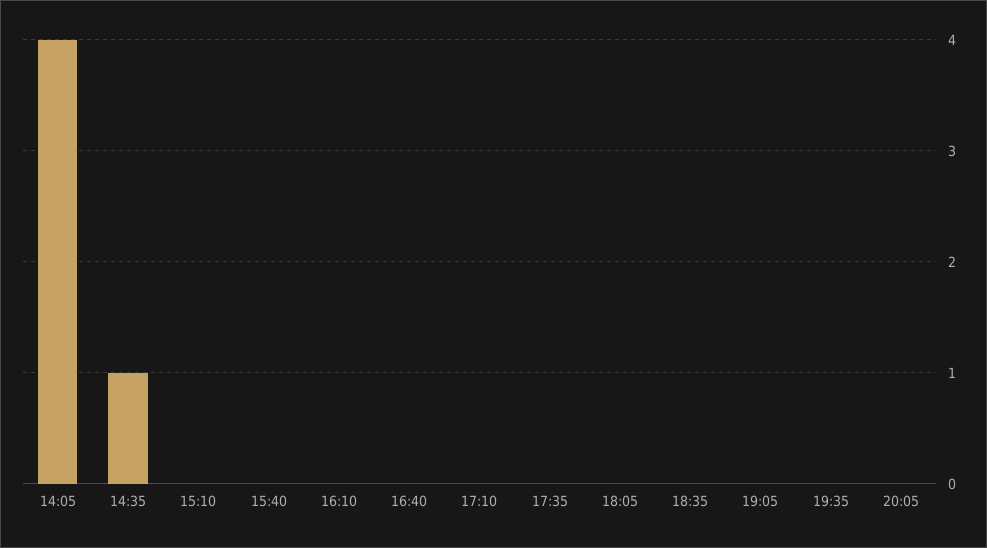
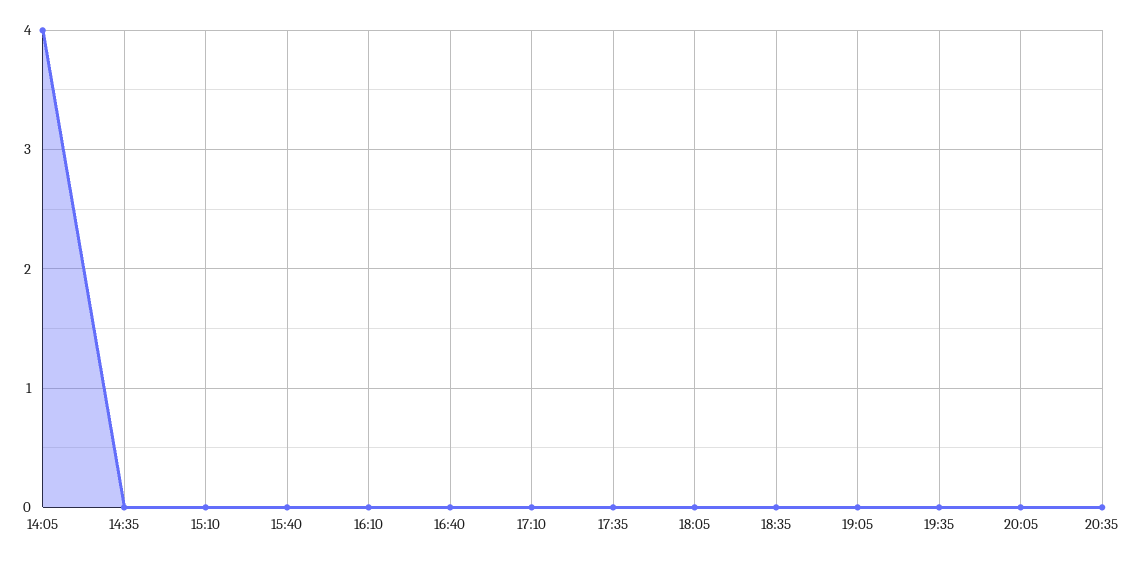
14:35: 1 -> 0
20:35: none -> 0

